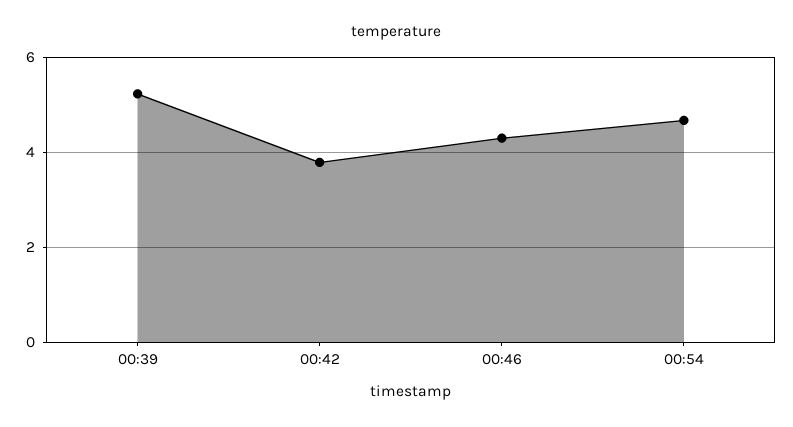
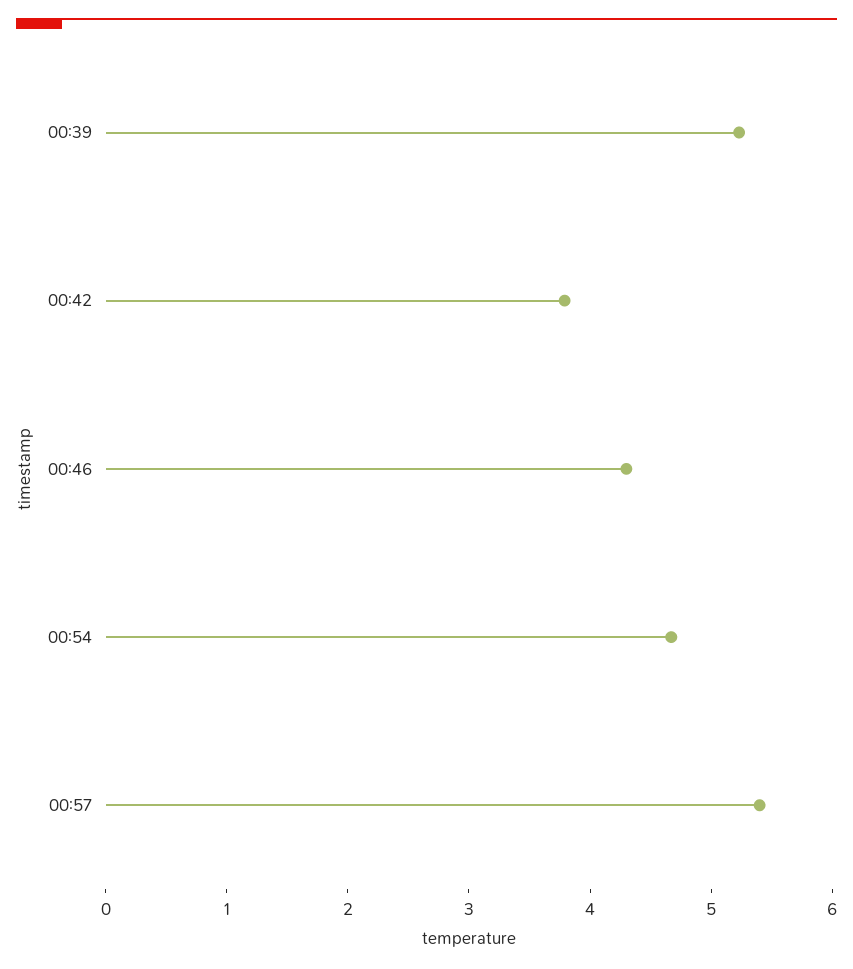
00:57: none -> 5.4

